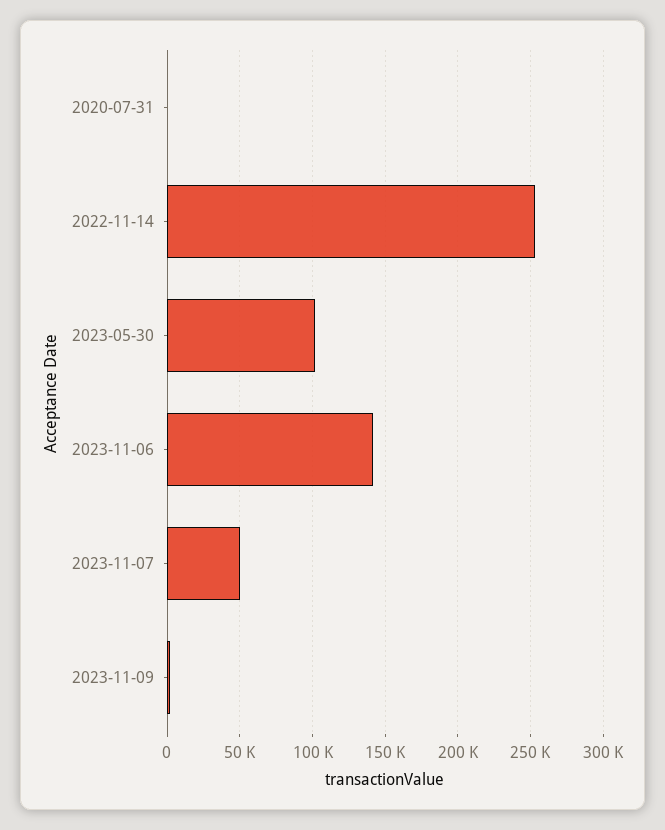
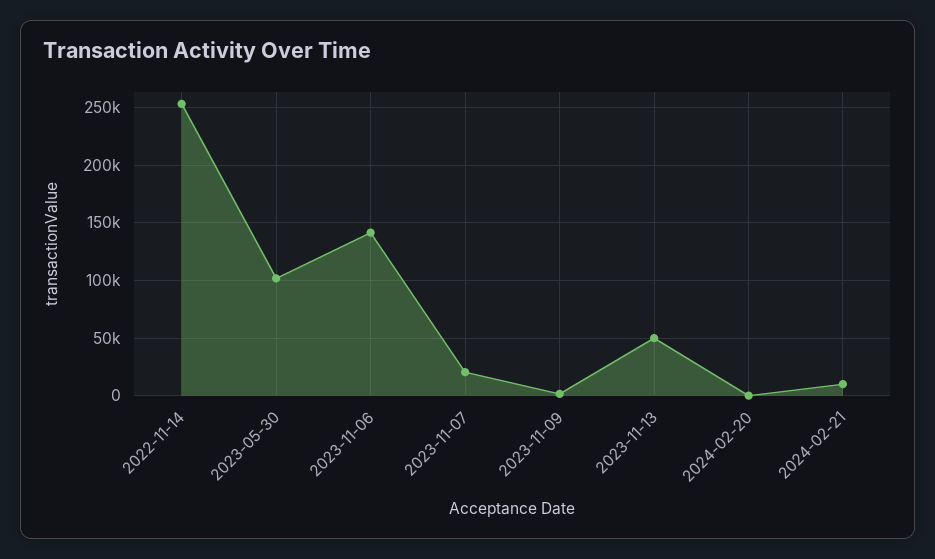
2020-07-31: 0 -> none
2023-11-07: 50000 -> 20000
2023-11-13: none -> 50000
2024-02-20: none -> 0
2024-02-21: none -> 10000

